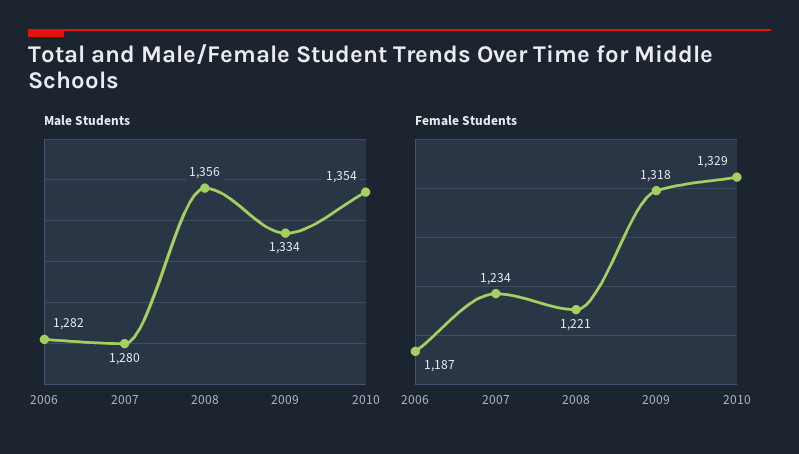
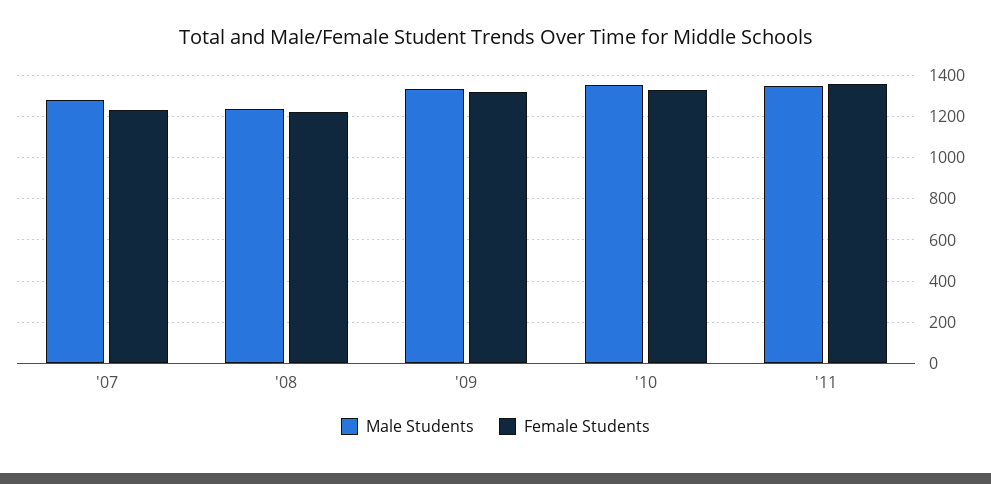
Male Students, 2006: 1282 -> none
Male Students, 2008: 1356 -> 1250
Female Students, 2006: 1187 -> none
Male Students, '11: none -> 1350
Female Students, '11: none -> 1350

